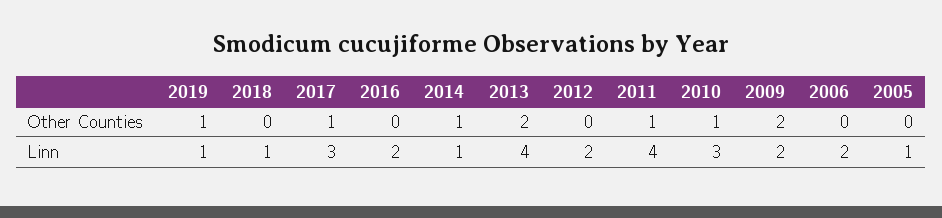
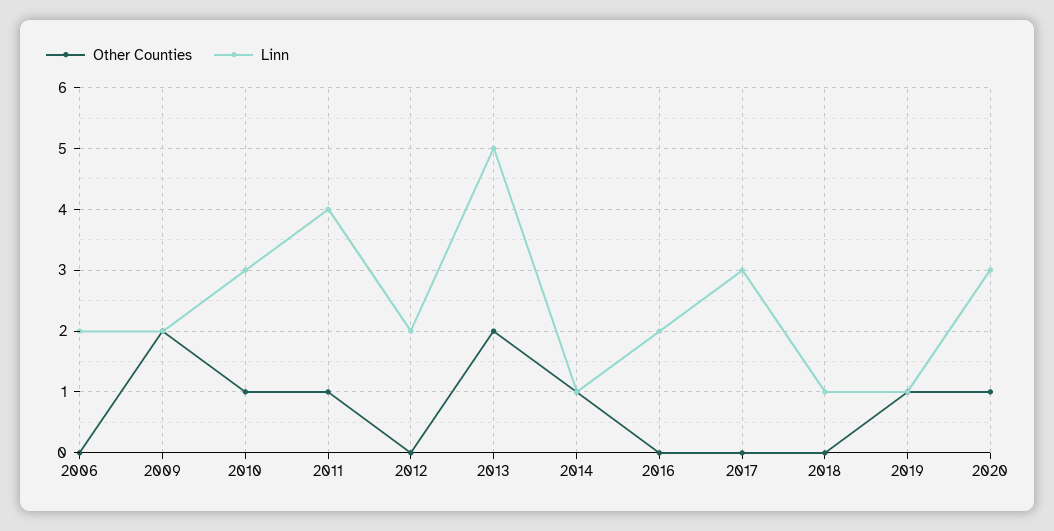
Other Counties, 2017: 1 -> 0
Other Counties, 2005: 0 -> none
Linn, 2013: 4 -> 5
Linn, 2005: 1 -> none
Other Counties, 2020: none -> 1
Linn, 2020: none -> 3

